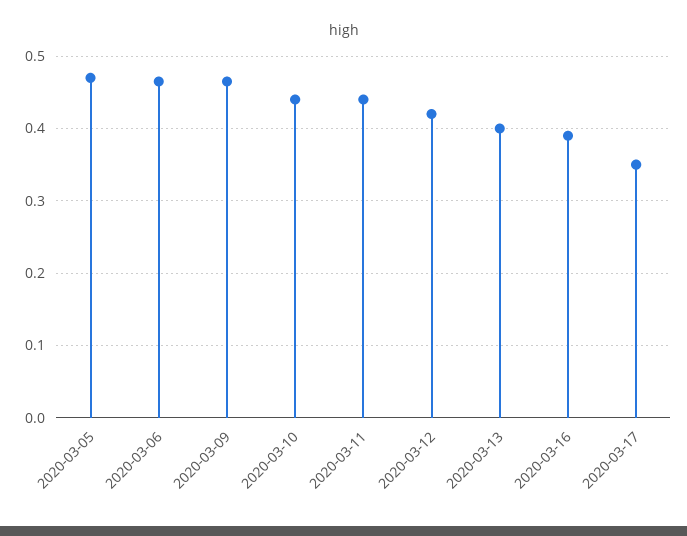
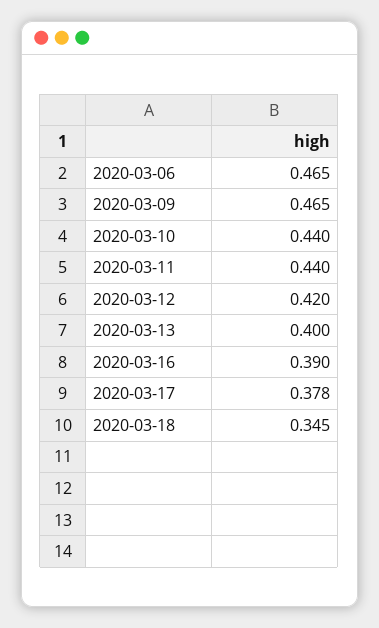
2020-03-05: 0.47 -> none
2020-03-17: 0.35 -> 0.378
2020-03-18: none -> 0.345

